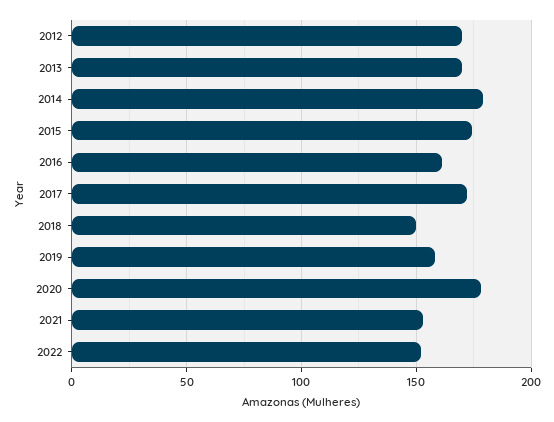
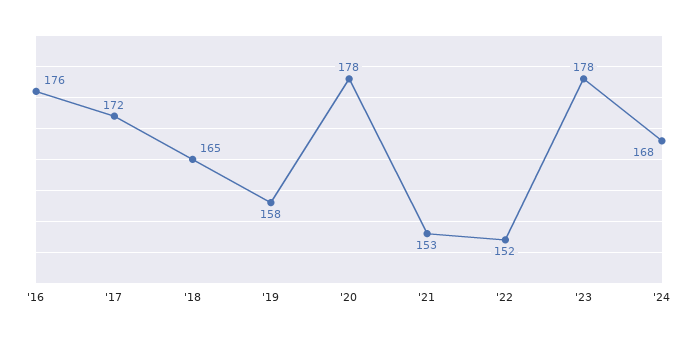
2012: 170 -> none
2013: 170 -> none
2014: 180 -> none
2015: 175 -> none
2016: 160 -> 176
2018: 150 -> 165
'23: none -> 178
'24: none -> 168

